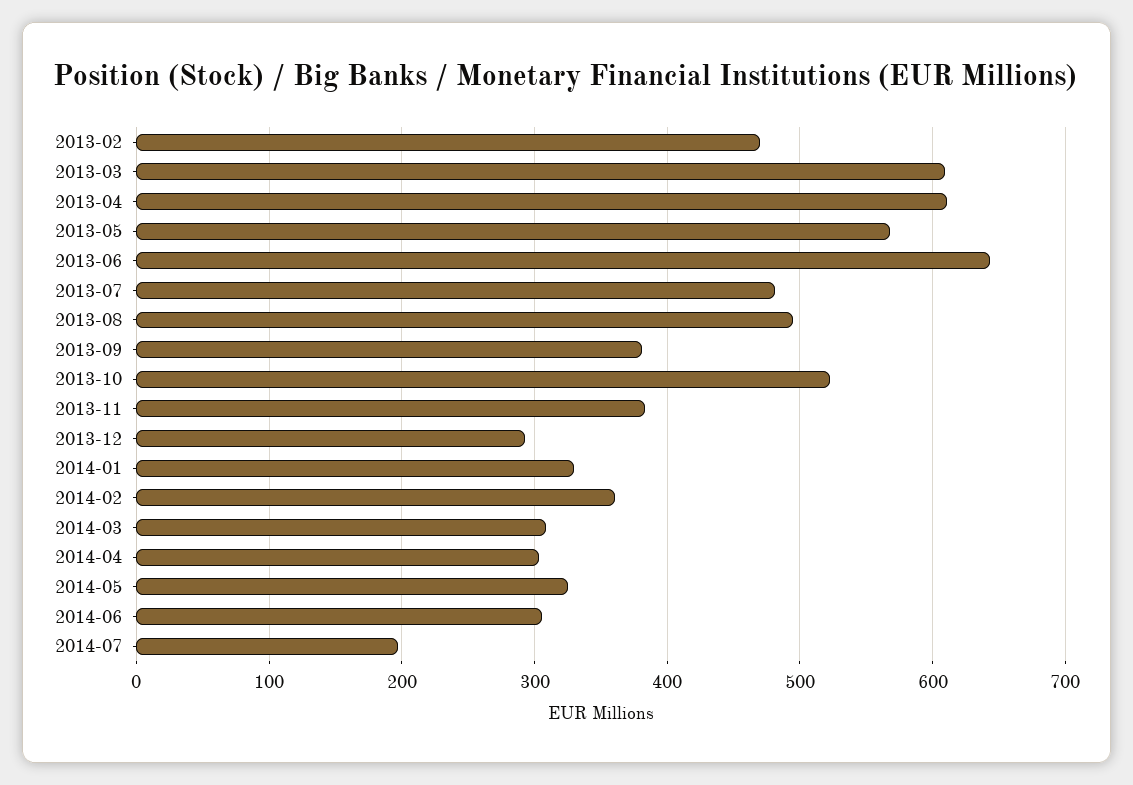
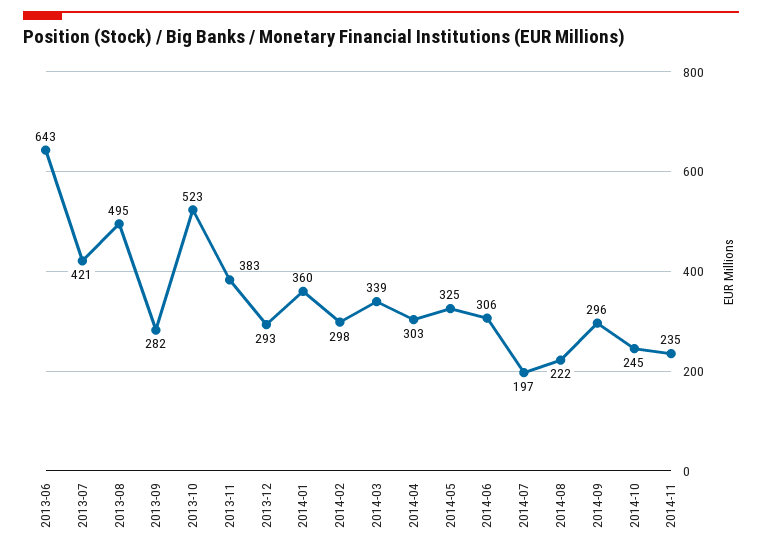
2013-02: 470 -> none
2013-03: 610 -> none
2013-04: 610 -> none
2013-05: 570 -> none
2013-07: 480 -> 421
2013-09: 380 -> 282
2014-01: 330 -> 360
2014-02: 360 -> 298
2014-03: 310 -> 339
2014-08: none -> 222
2014-09: none -> 296
2014-10: none -> 245
2014-11: none -> 235

